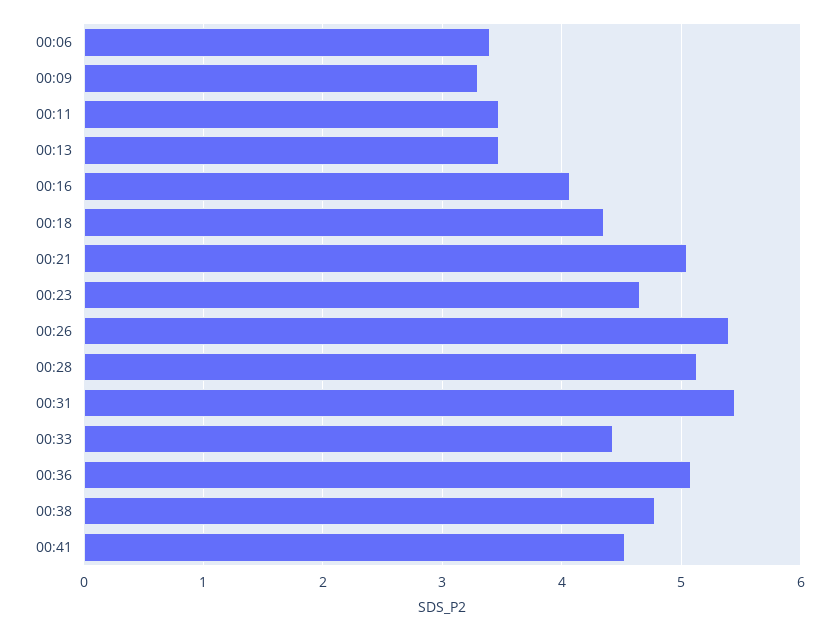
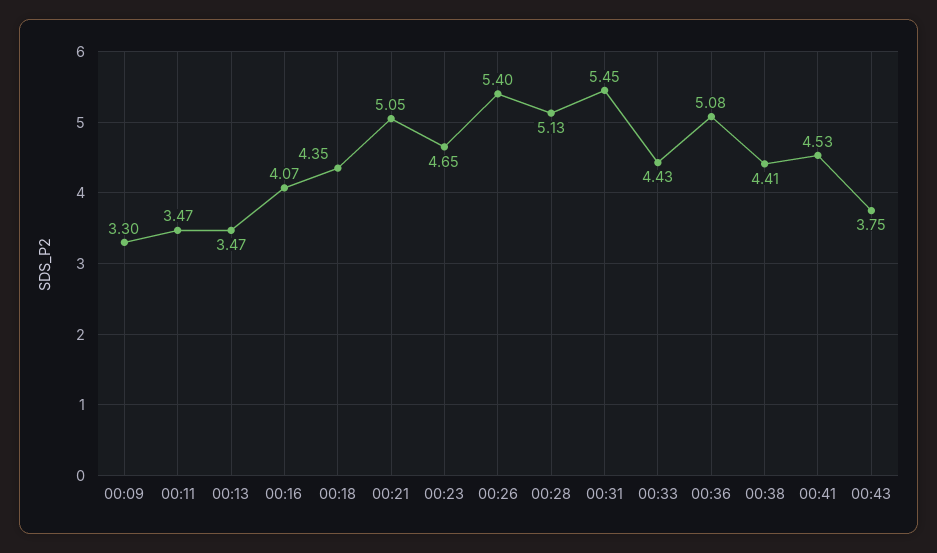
00:06: 3.4 -> none
00:38: 4.8 -> 4.41
00:43: none -> 3.75

